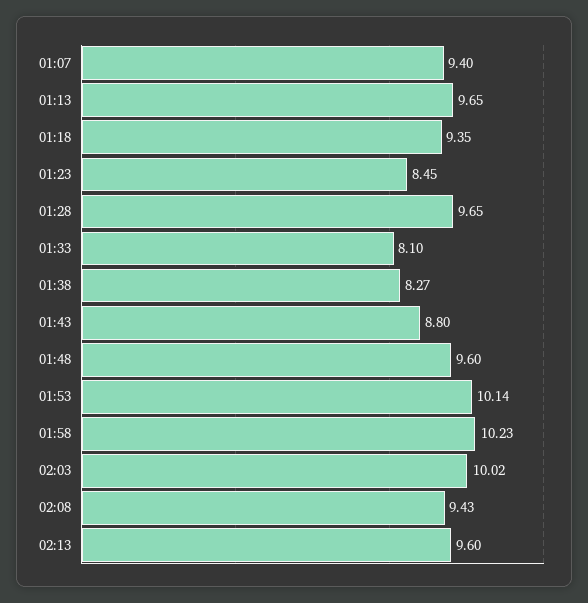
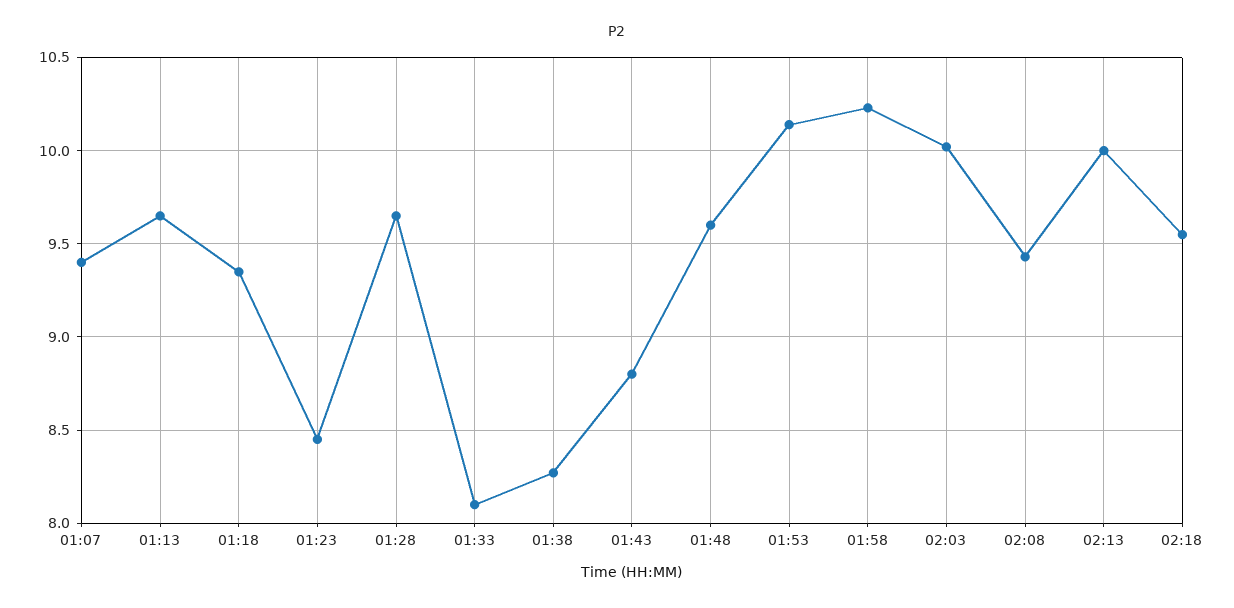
02:13: 9.6 -> 10
02:18: none -> 9.55

